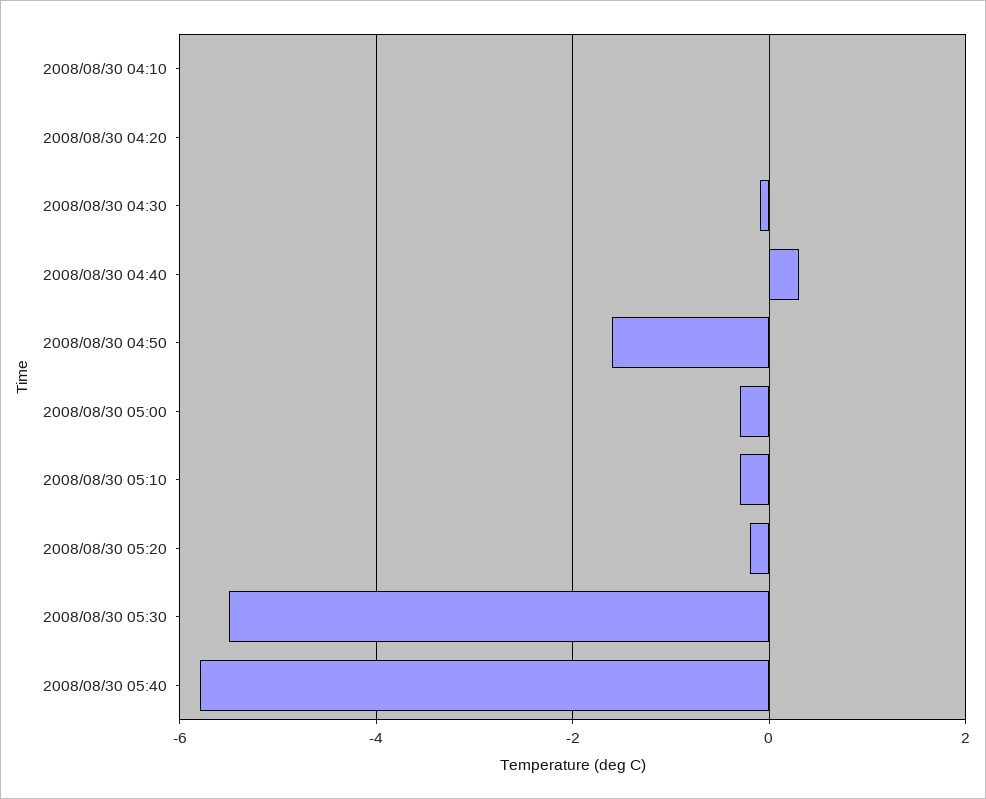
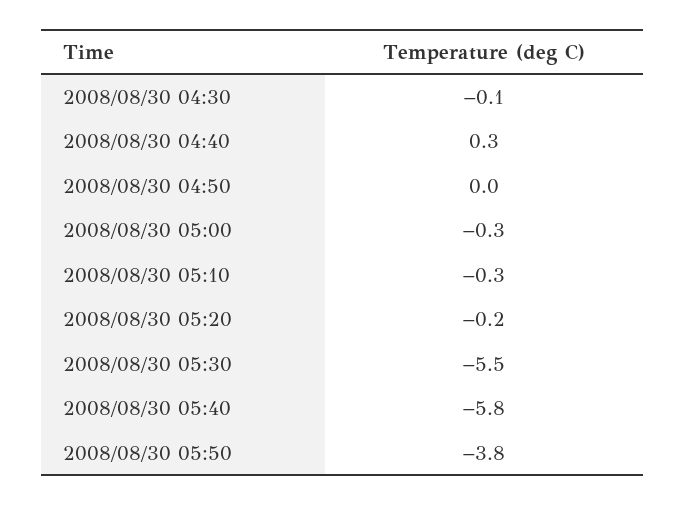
2008/08/30 04:10: 0 -> none
2008/08/30 04:20: 0 -> none
2008/08/30 04:50: -1.5 -> 0
2008/08/30 05:50: none -> -3.8

